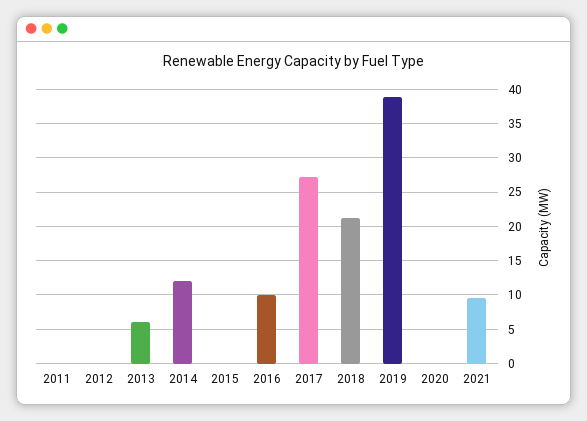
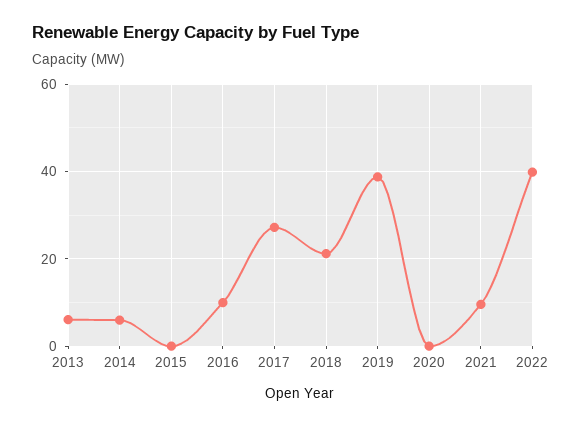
2011: 0 -> none
2012: 0 -> none
2014: 12 -> 6
2022: none -> 40

